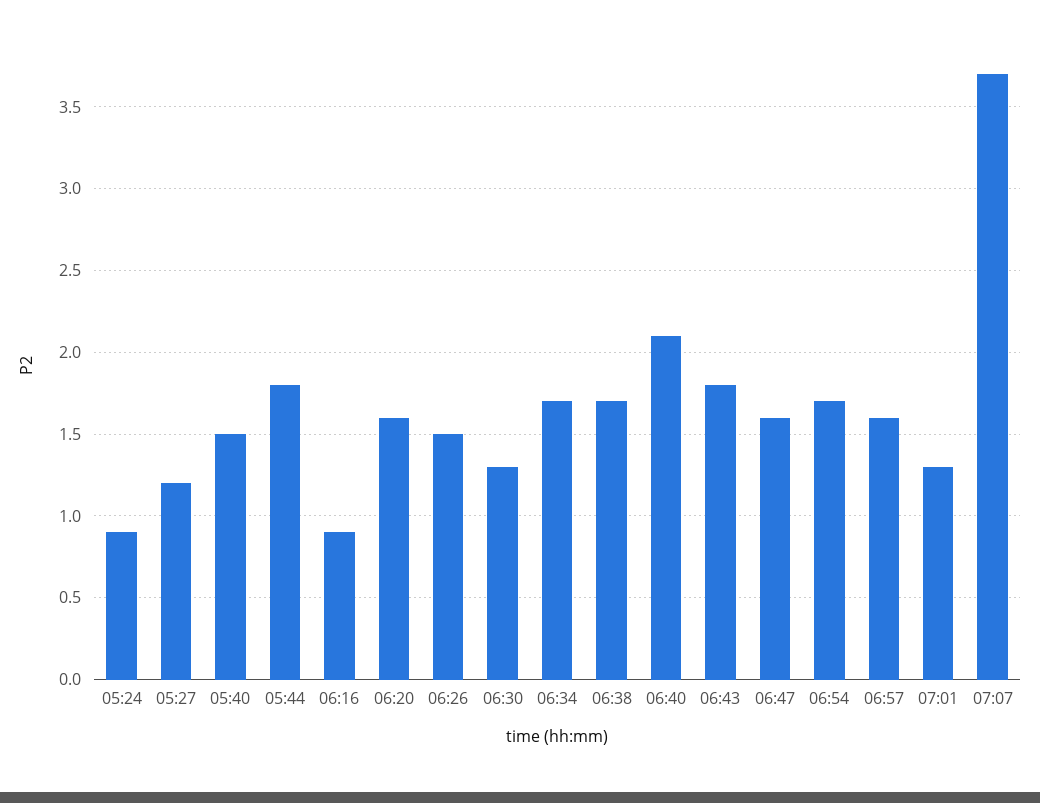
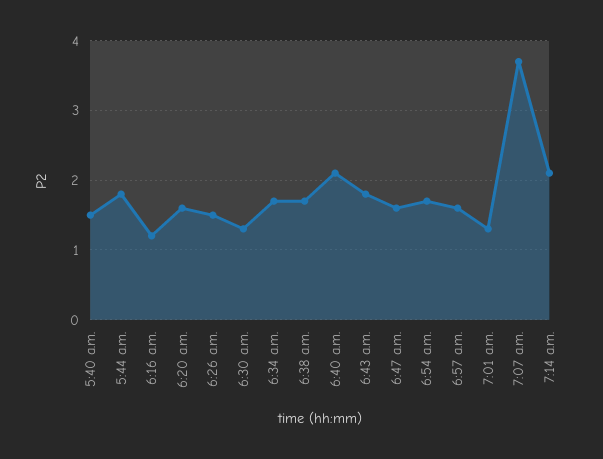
05:24: 0.9 -> none
05:27: 1.2 -> none
06:16: 0.9 -> 1.2
7:14 a.m.: none -> 2.1

